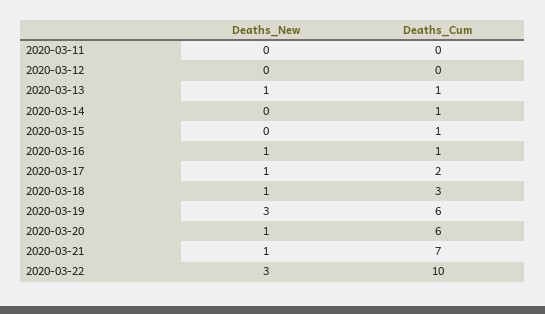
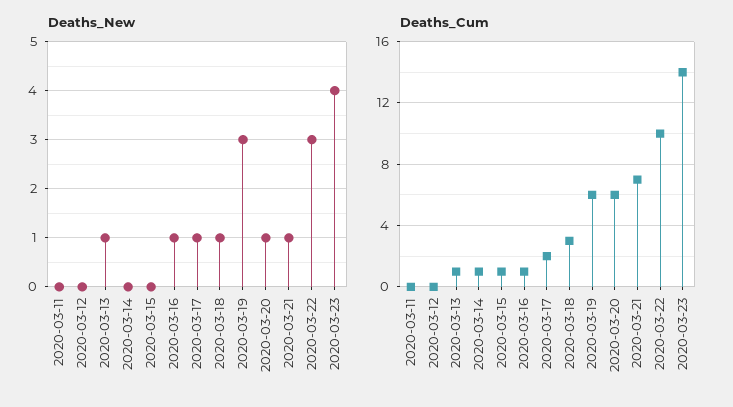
Deaths_New, 2020-03-23: none -> 4
Deaths_Cum, 2020-03-23: none -> 14

